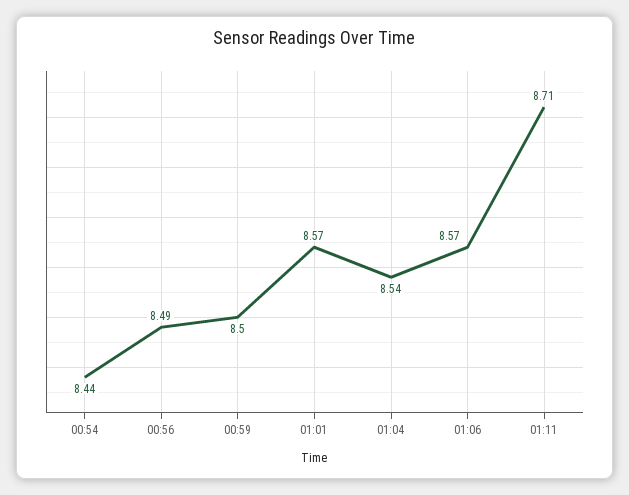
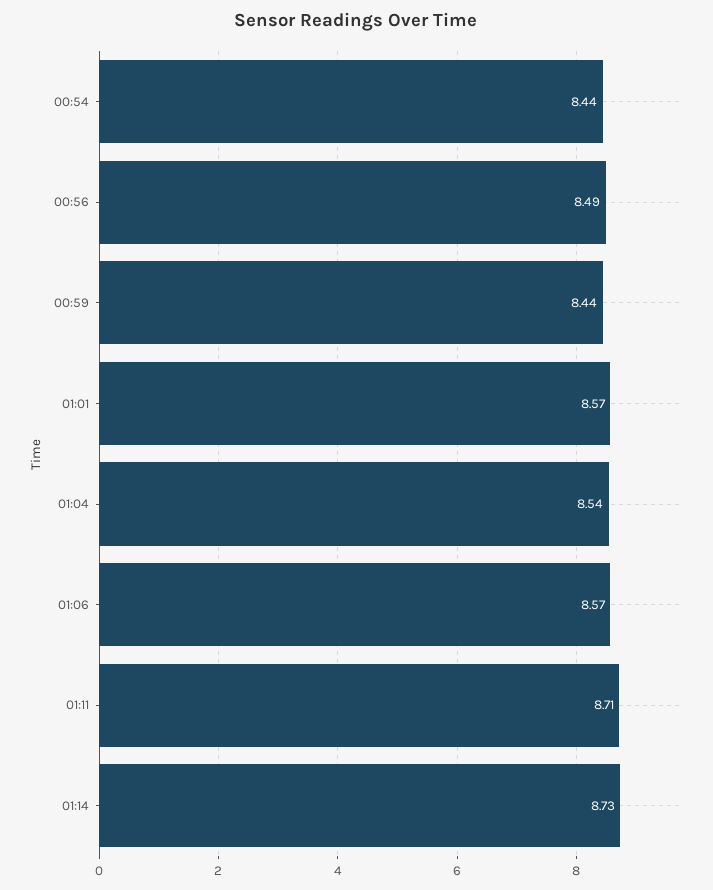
00:59: 8.5 -> 8.44
01:14: none -> 8.73

